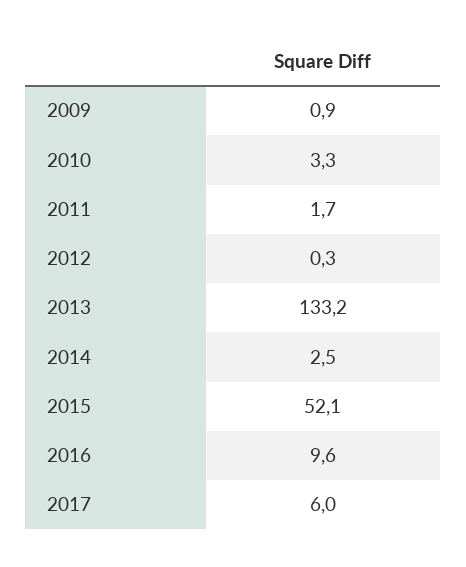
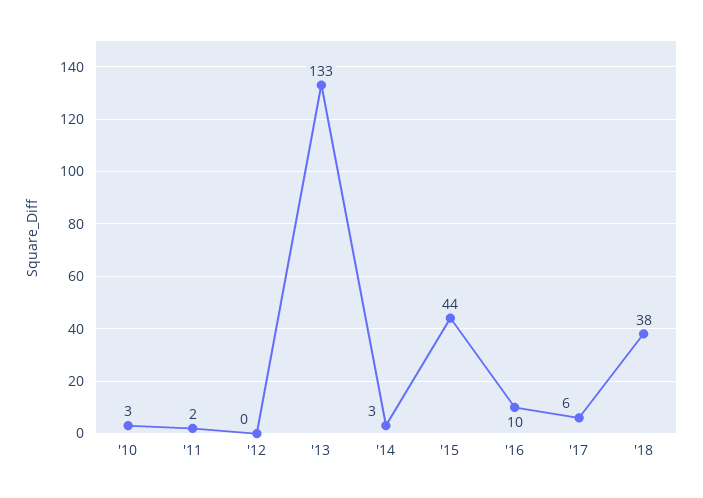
2009: 0.9 -> none
2015: 52.1 -> 44
'18: none -> 38

